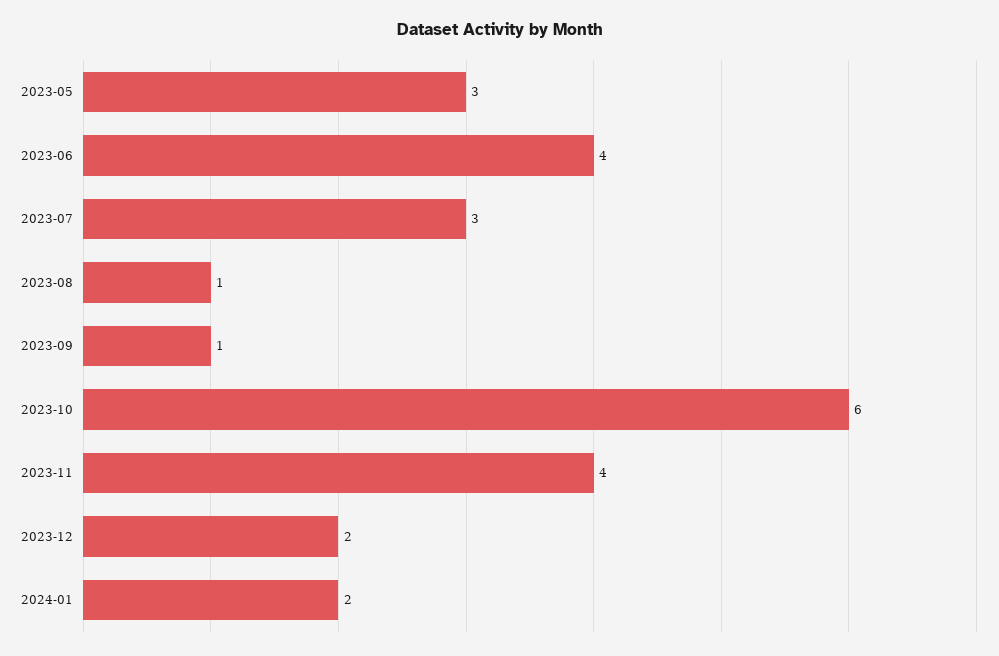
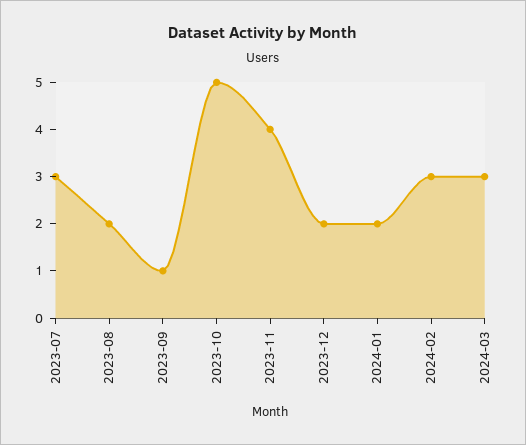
2023-05: 3 -> none
2023-06: 4 -> none
2023-08: 1 -> 2
2023-10: 6 -> 5
2024-02: none -> 3
2024-03: none -> 3

